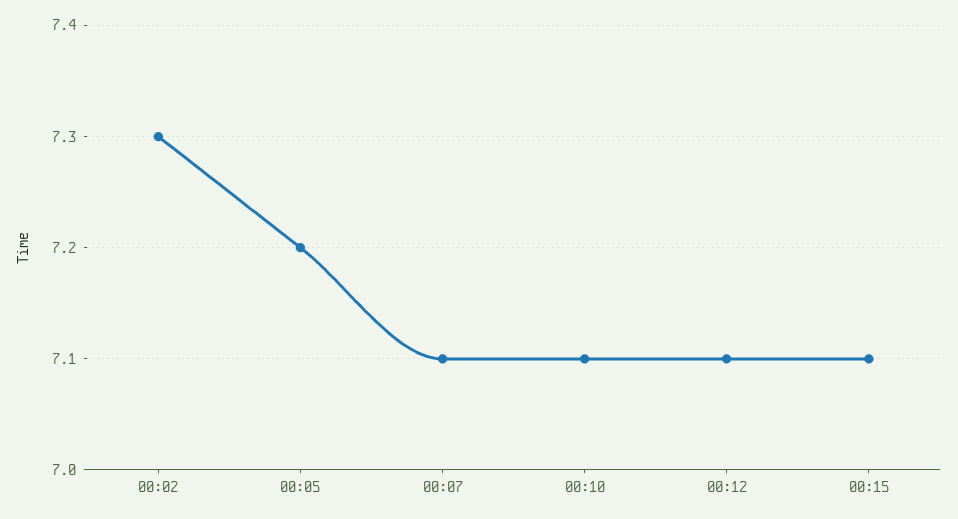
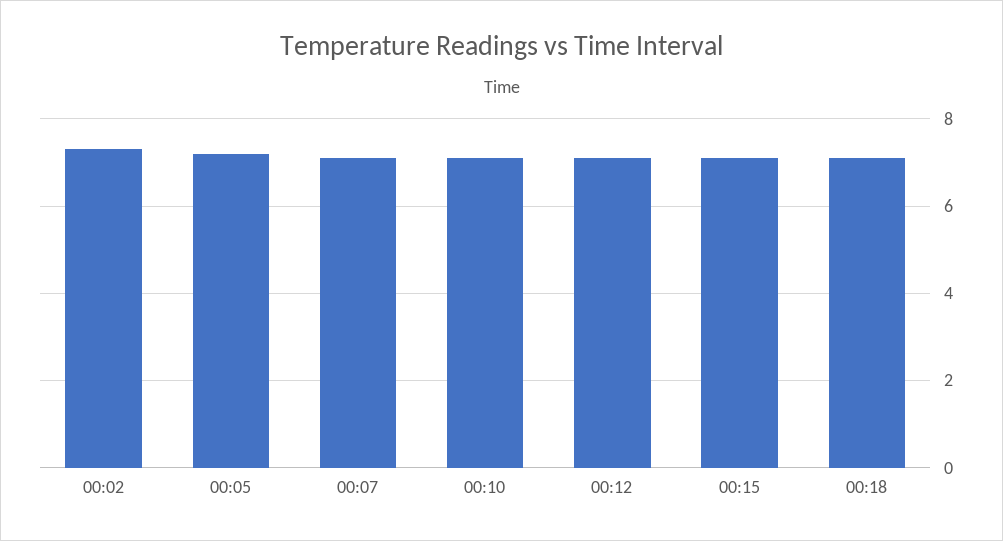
00:18: none -> 7

